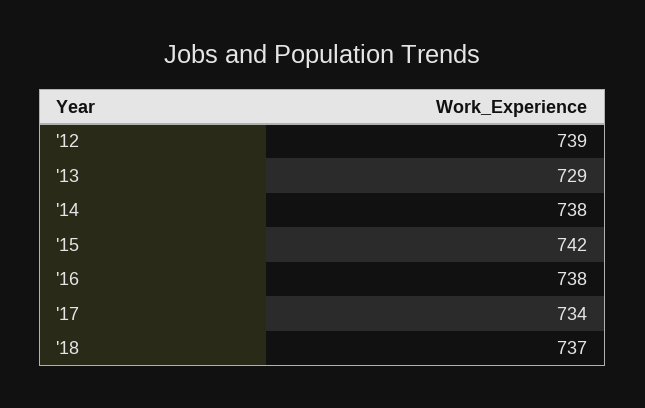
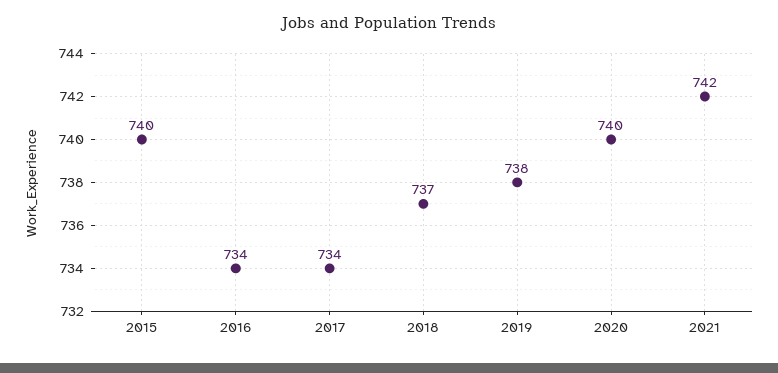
'12: 739 -> none
'13: 729 -> none
'14: 738 -> none
'15: 742 -> 740
'16: 738 -> 734
2019: none -> 738
2020: none -> 740
2021: none -> 742

